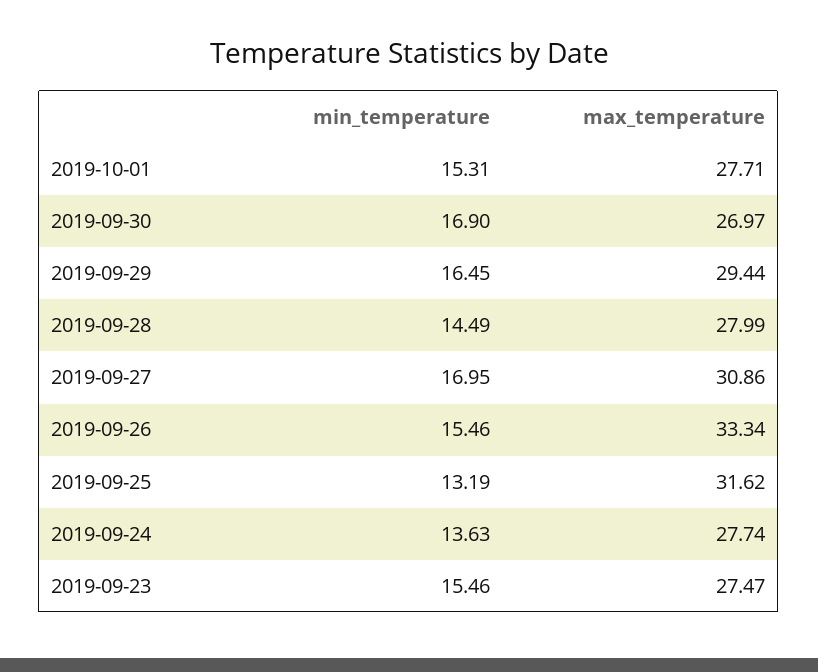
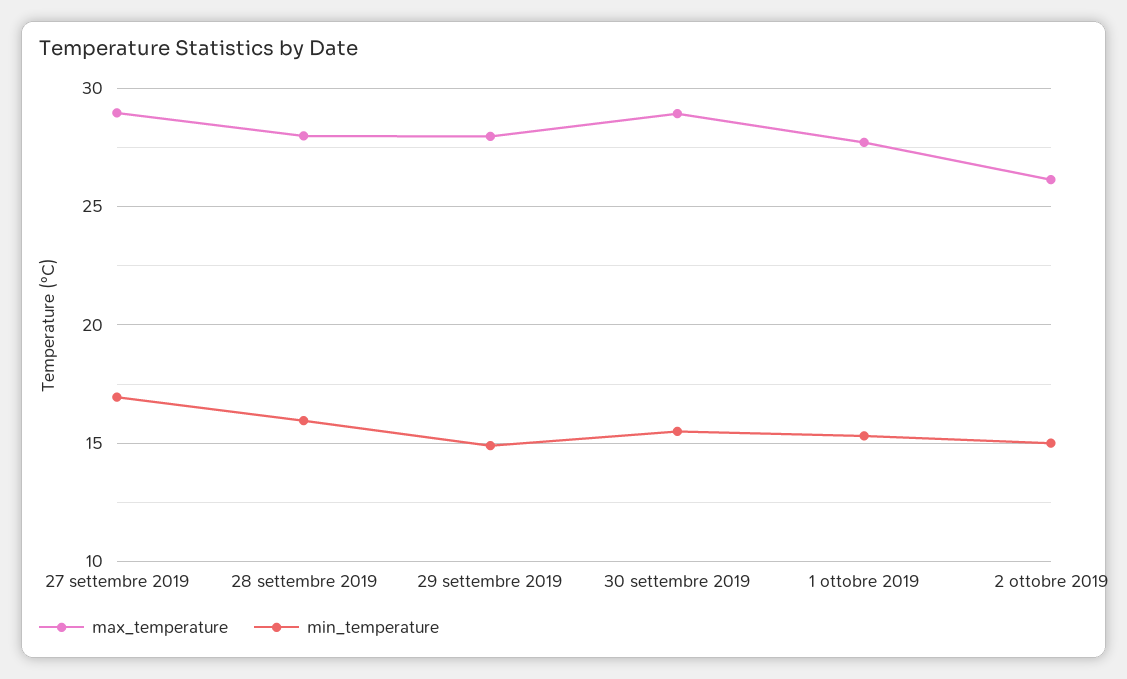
min_temperature, 2019-09-30: 16.9 -> 15.5
max_temperature, 2019-09-30: 26.97 -> 29
min_temperature, 2019-09-29: 16.45 -> 15
max_temperature, 2019-09-29: 29.44 -> 28
min_temperature, 2019-09-28: 14.49 -> 16
max_temperature, 2019-09-27: 30.86 -> 29
min_temperature, 2019-09-26: 15.46 -> none
max_temperature, 2019-09-26: 33.34 -> none
min_temperature, 2019-09-25: 13.19 -> none
max_temperature, 2019-09-25: 31.62 -> none
min_temperature, 2019-09-24: 13.63 -> none
max_temperature, 2019-09-24: 27.74 -> none
min_temperature, 2019-09-23: 15.46 -> none
max_temperature, 2019-09-23: 27.47 -> none
max_temperature, 2 ottobre 2019: none -> 26
min_temperature, 2 ottobre 2019: none -> 15

